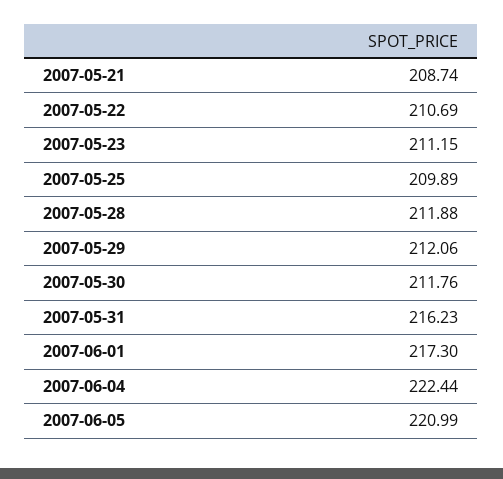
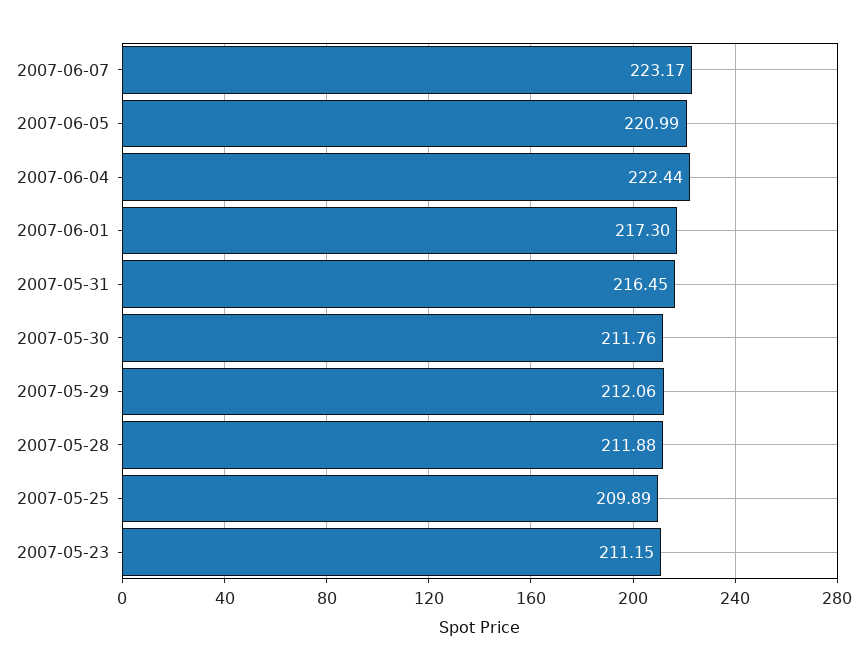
2007-05-21: 208.74 -> none
2007-05-22: 210.69 -> none
2007-05-31: 216.23 -> 216.45
2007-06-07: none -> 223.17

